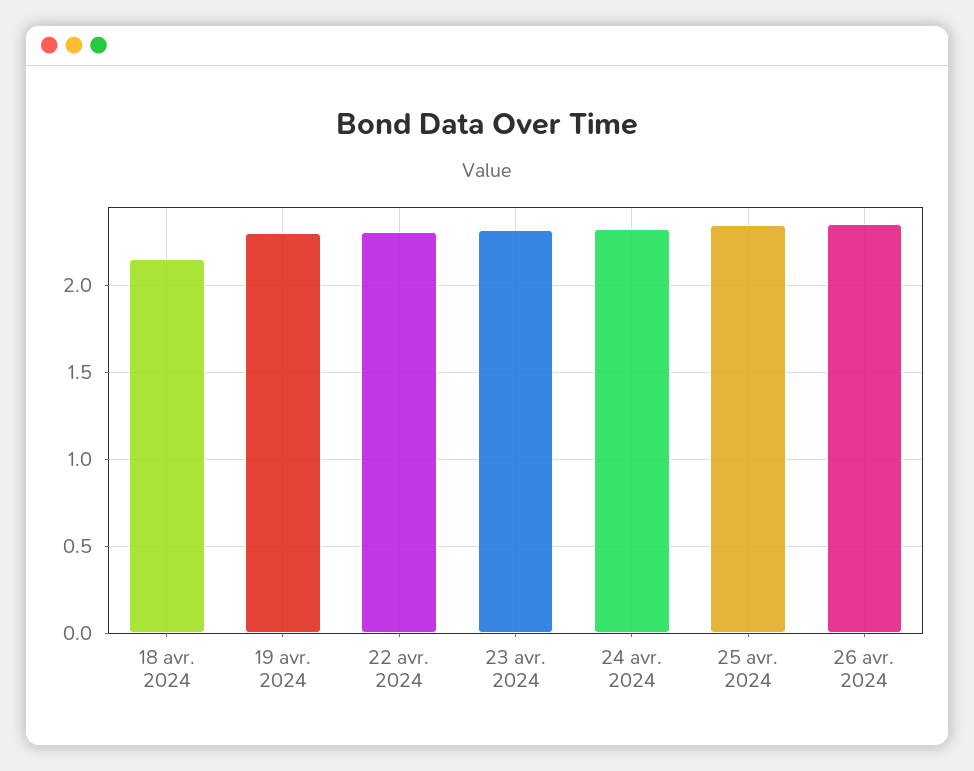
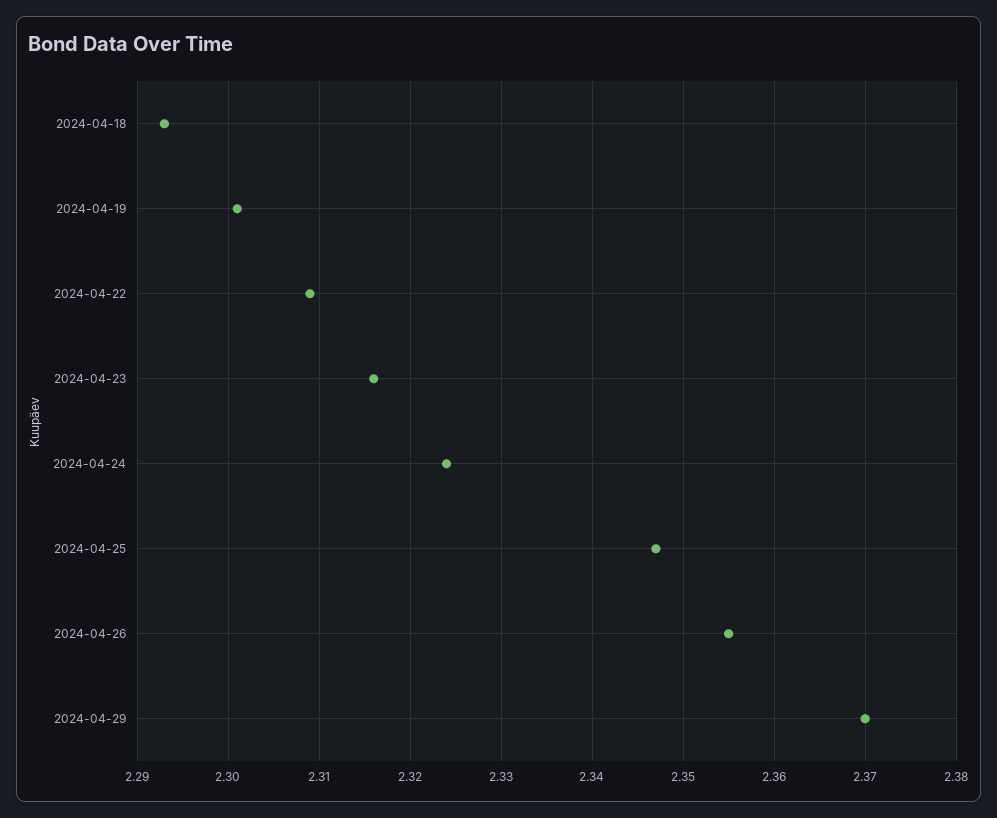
18 avr. 2024: 2.15 -> 2.293
2024-04-29: none -> 2.37

